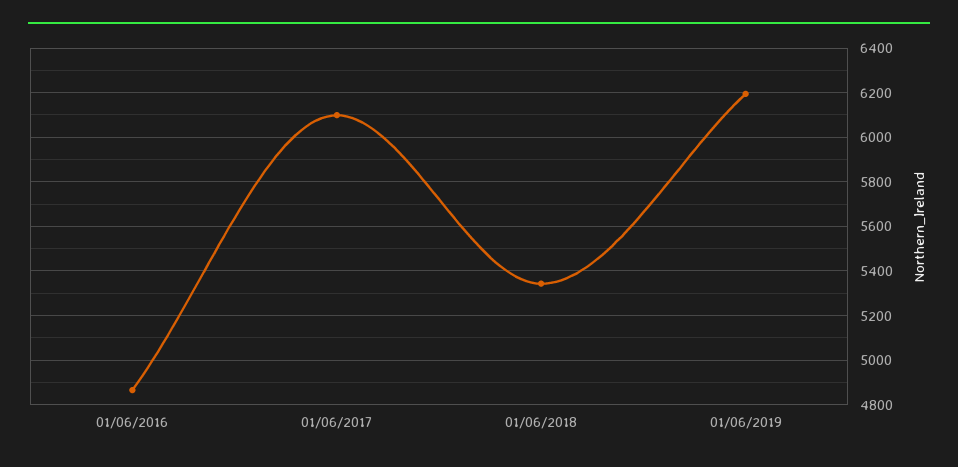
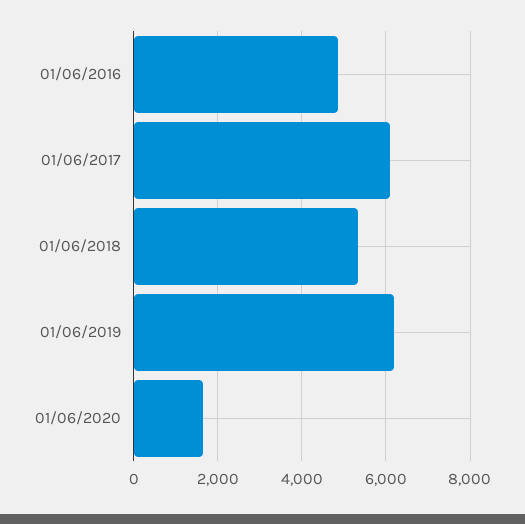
01/06/2020: none -> 1600

